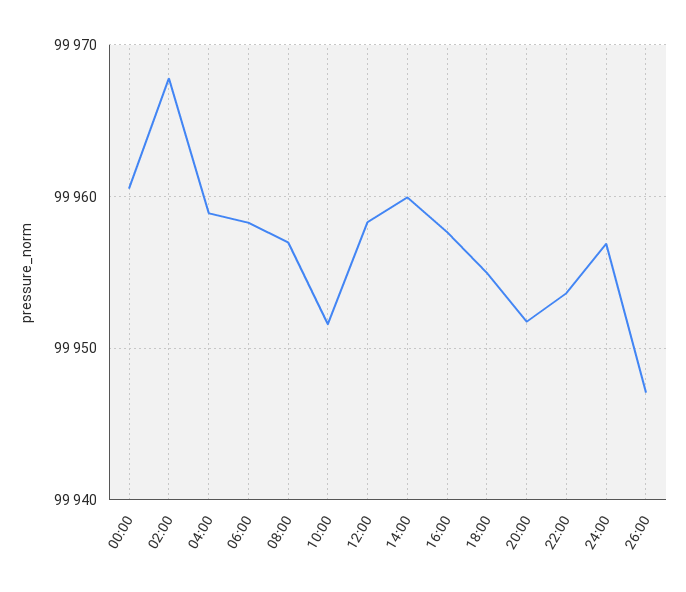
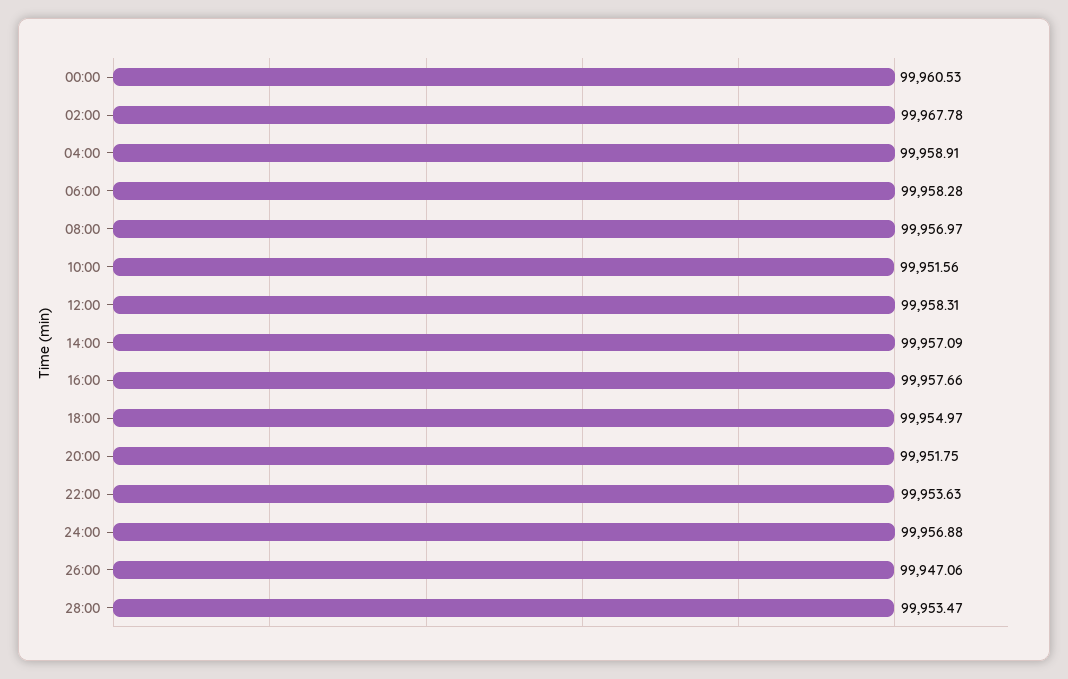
14:00: 99960 -> 99957.09
28:00: none -> 99953.47

